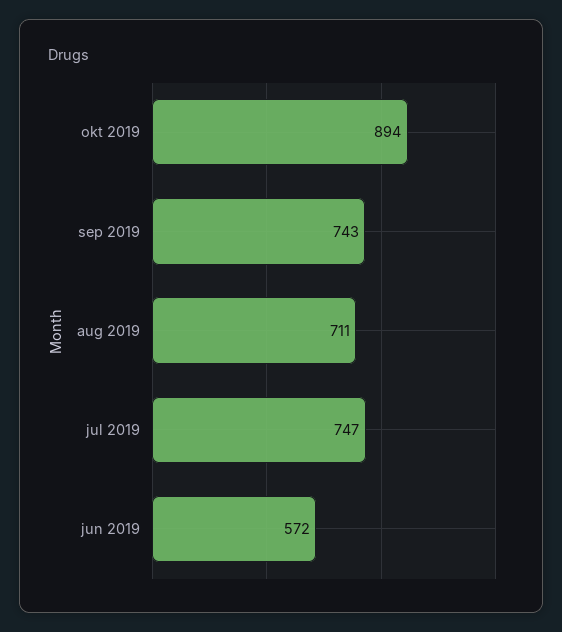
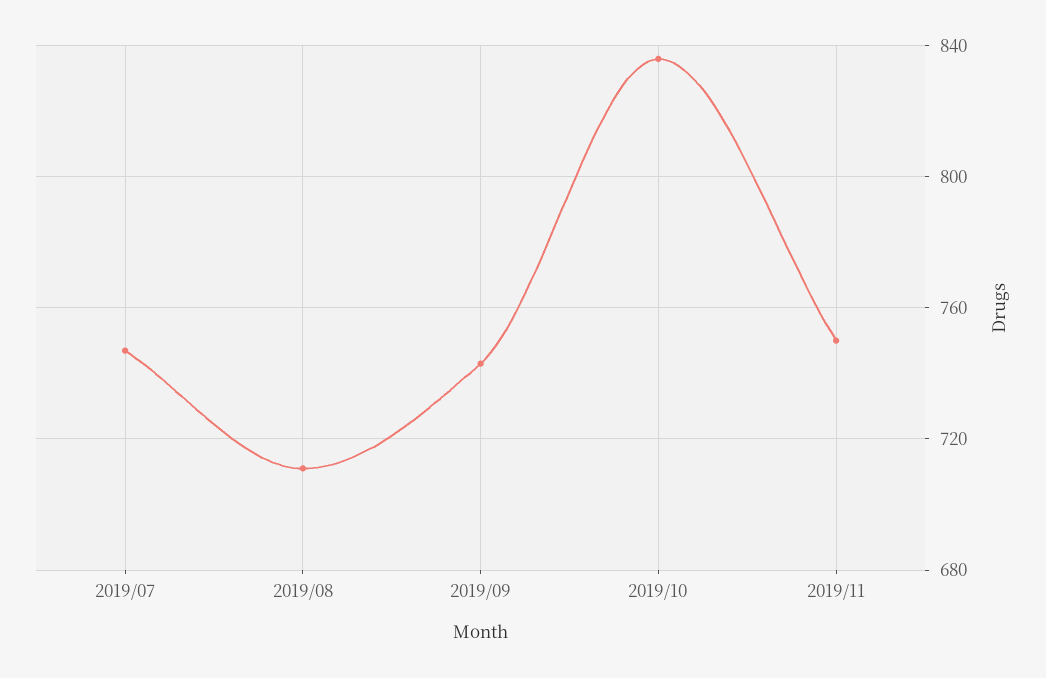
okt 2019: 894 -> 835
jun 2019: 572 -> none
2019/11: none -> 750

